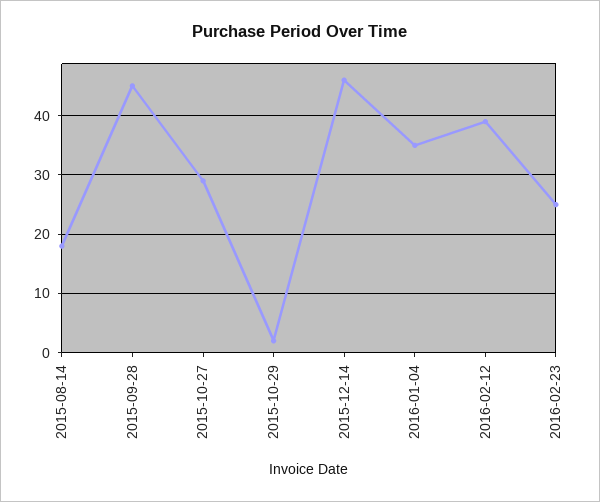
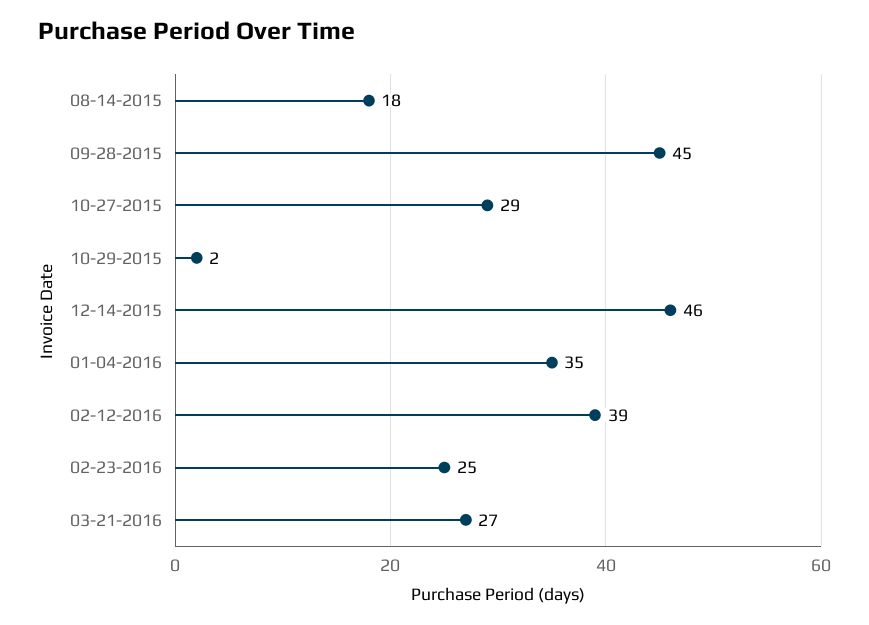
03-21-2016: none -> 27

